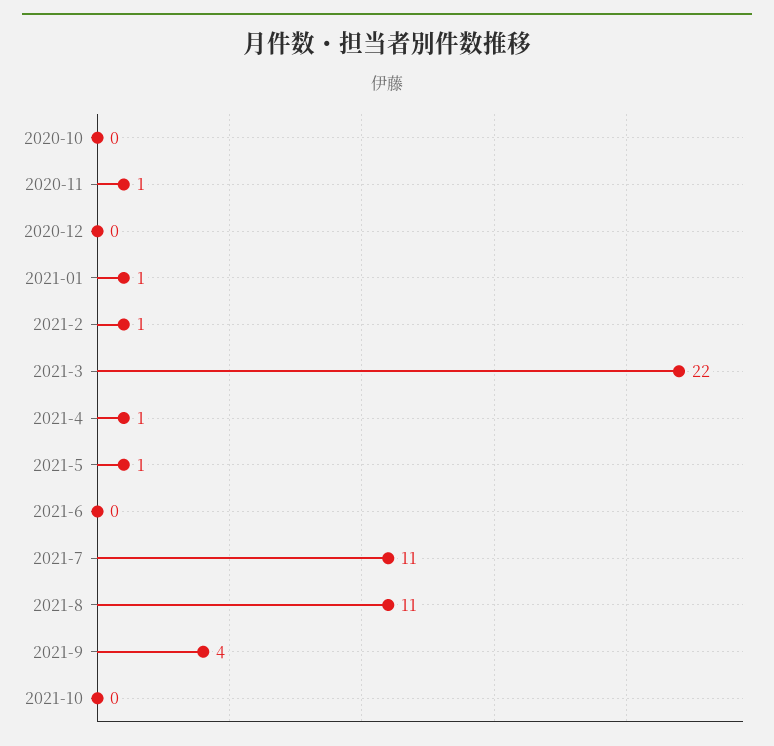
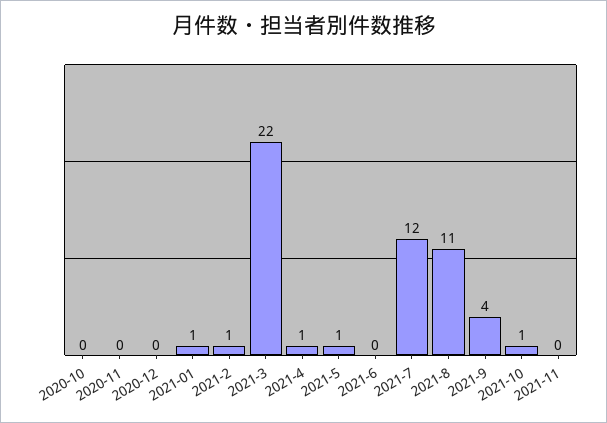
2020-11: 1 -> 0
2021-7: 11 -> 12
2021-10: 0 -> 1
2021-11: none -> 0

